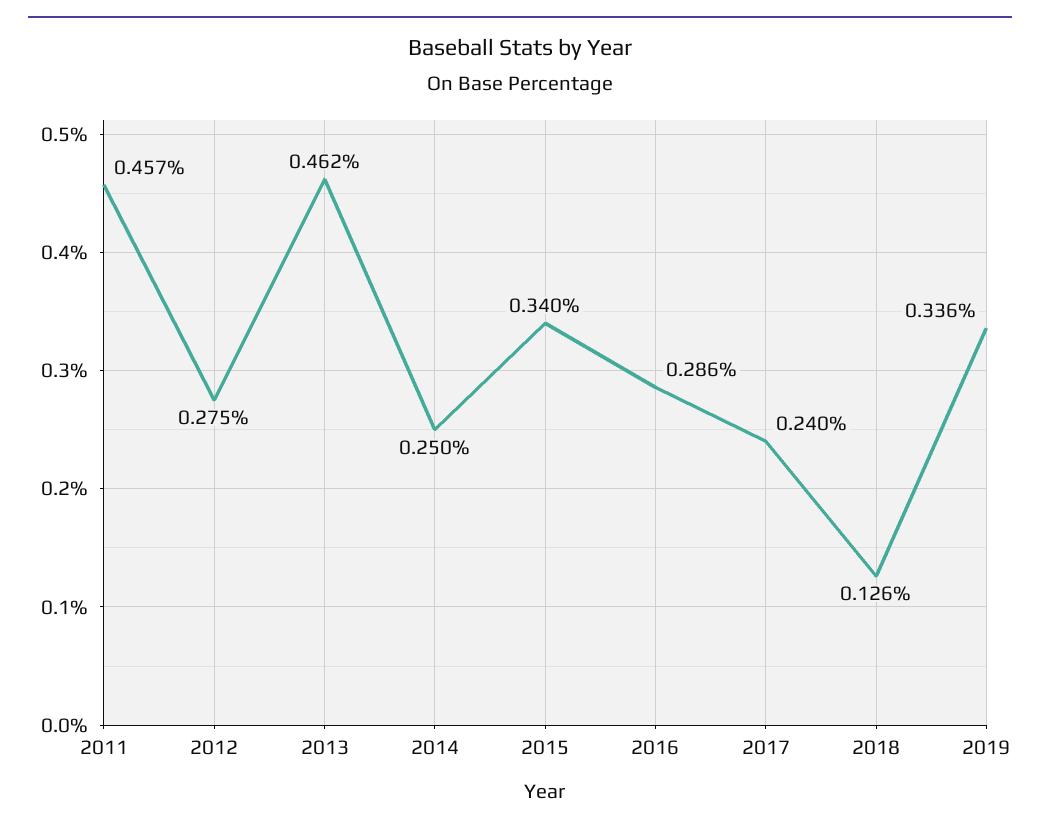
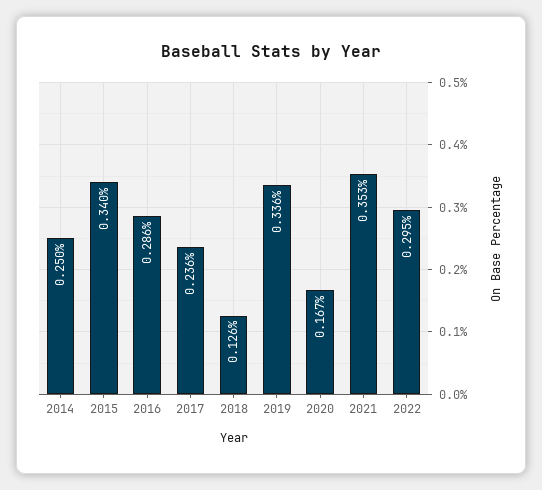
2011: 0.457 -> none
2012: 0.275 -> none
2013: 0.462 -> none
2017: 0.24 -> 0.236
2020: none -> 0.167
2021: none -> 0.353
2022: none -> 0.295

